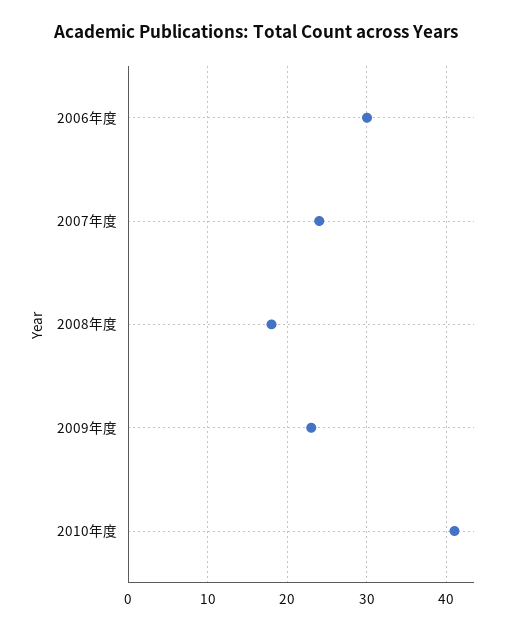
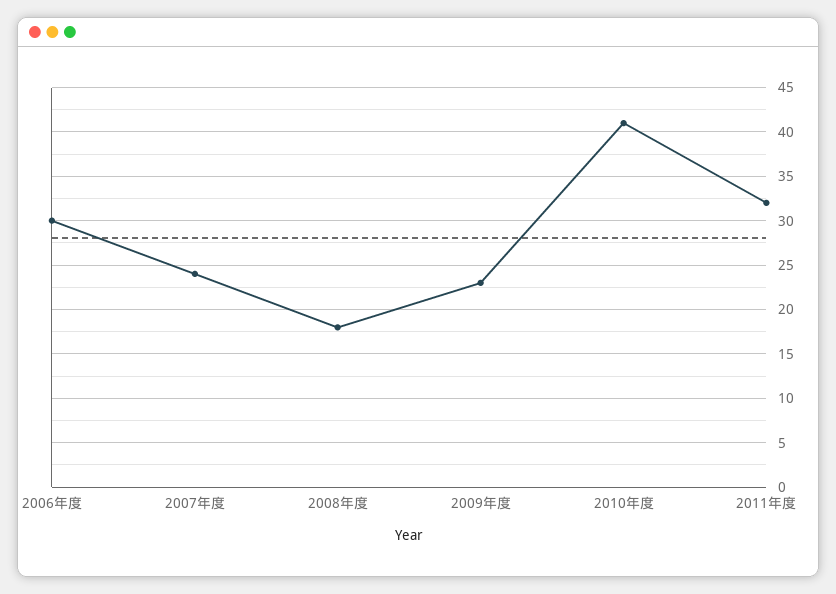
2011年度: none -> 32

